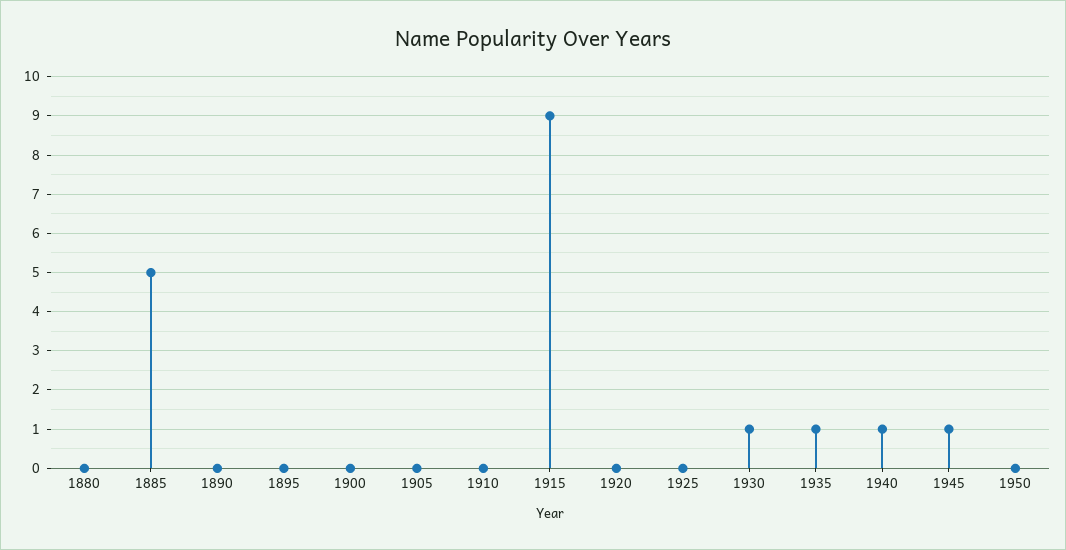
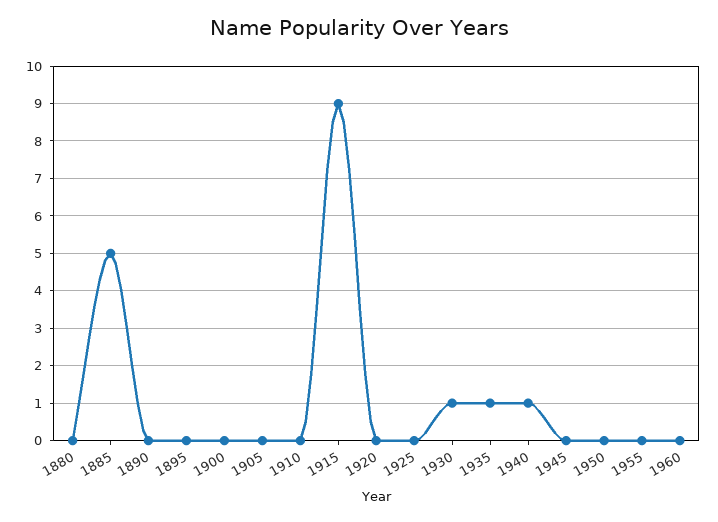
1945: 1 -> 0
1955: none -> 0
1960: none -> 0

